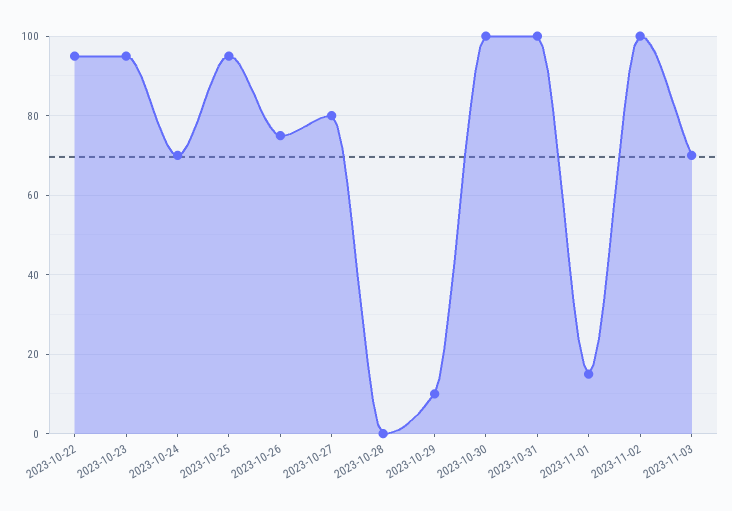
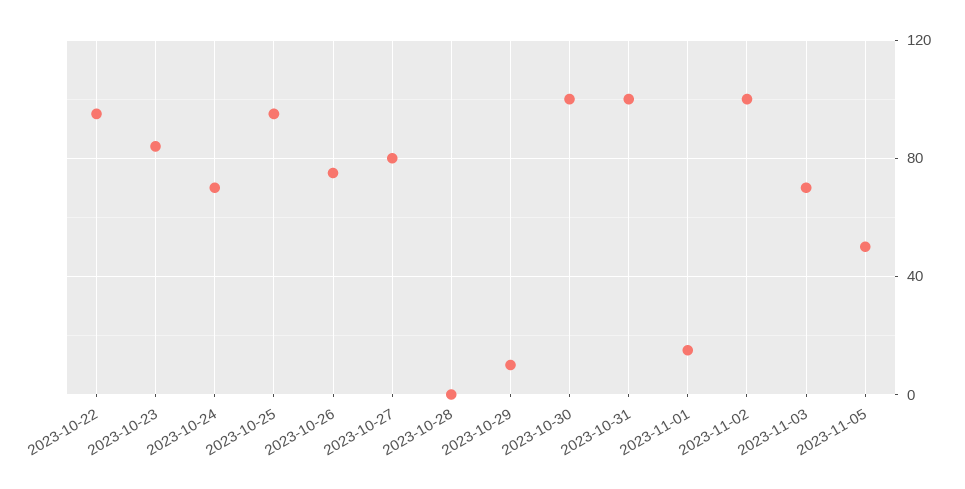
2023-10-23: 95 -> 85
2023-11-05: none -> 50

